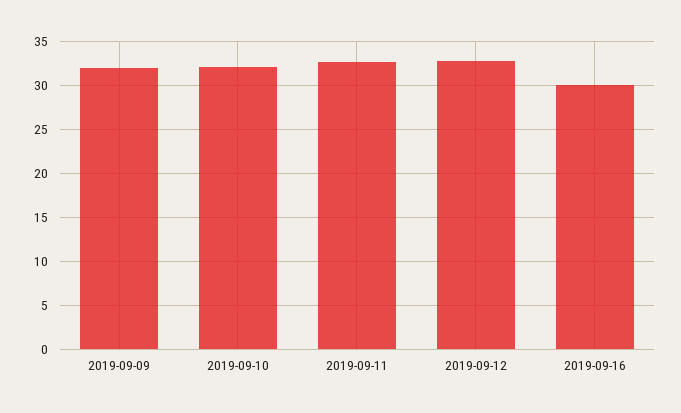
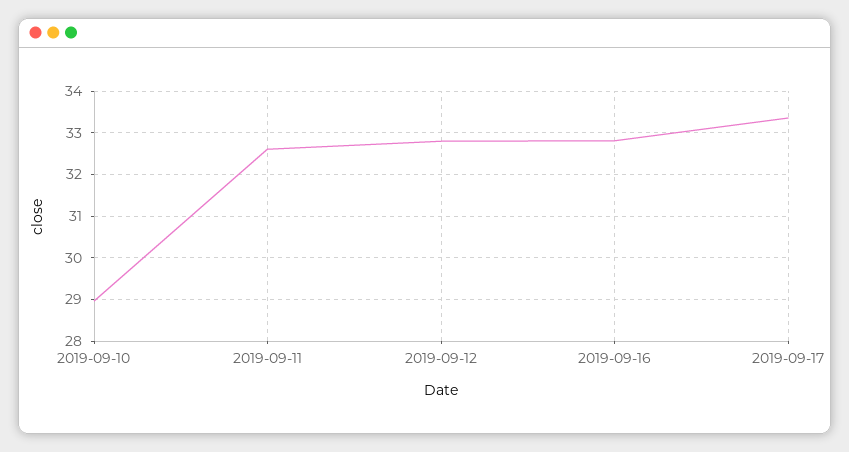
2019-09-09: 32 -> none
2019-09-10: 32 -> 29
2019-09-16: 30 -> 32.8
2019-09-17: none -> 33.4

